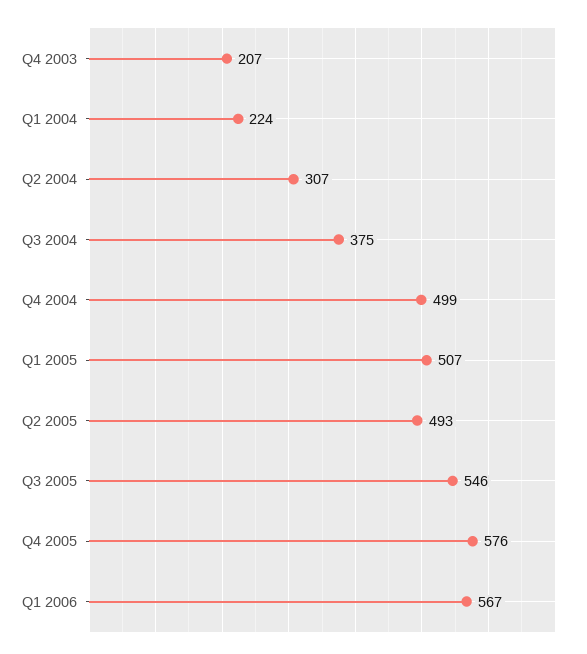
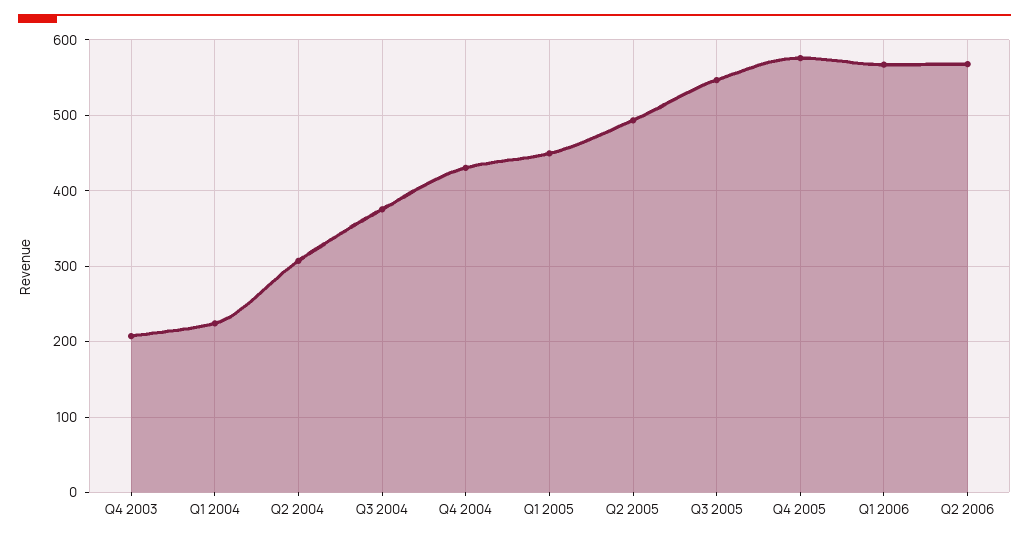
Q4 2004: 499 -> 430
Q1 2005: 507 -> 450
Q2 2006: none -> 570

